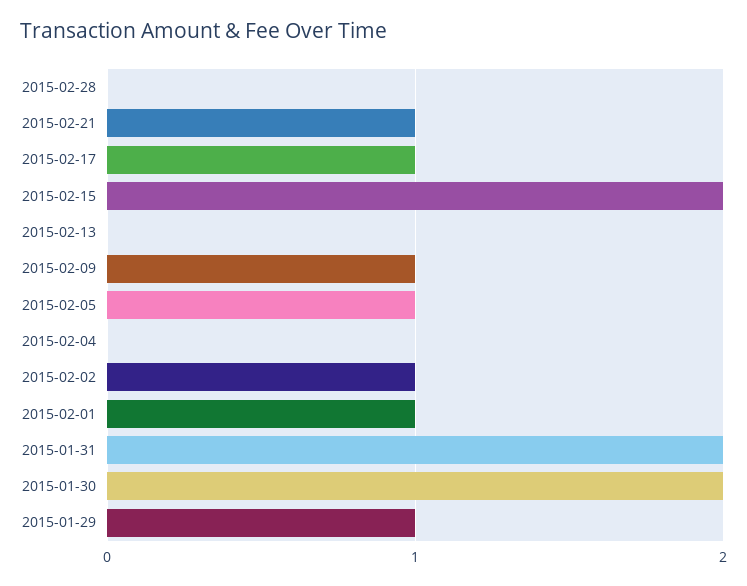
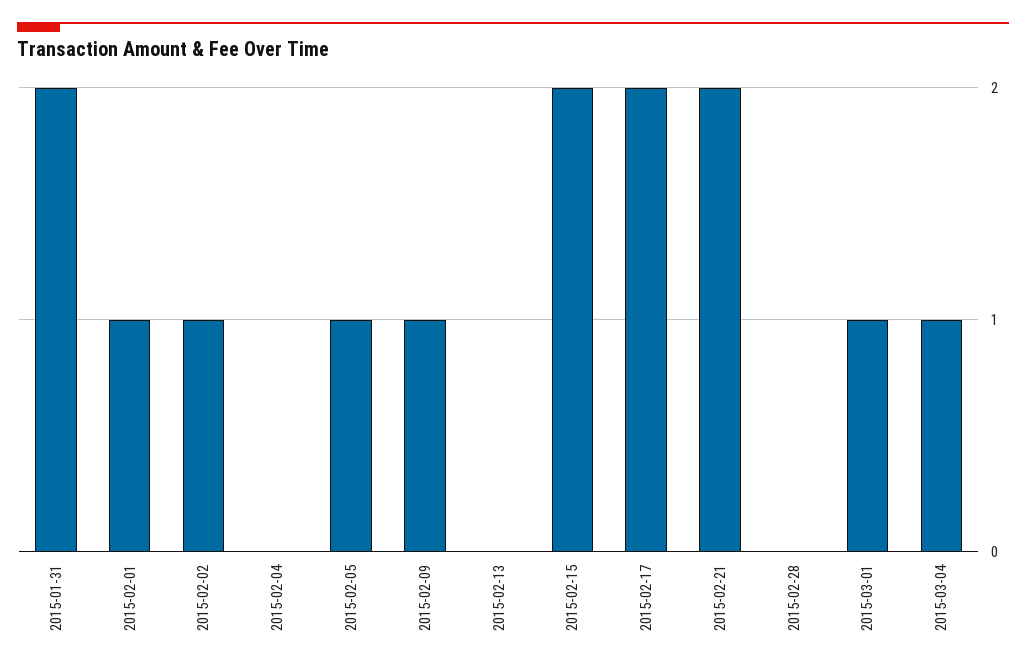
2015-02-21: 1 -> 2
2015-02-17: 1 -> 2
2015-01-30: 2 -> none
2015-01-29: 1 -> none
2015-03-01: none -> 1
2015-03-04: none -> 1

